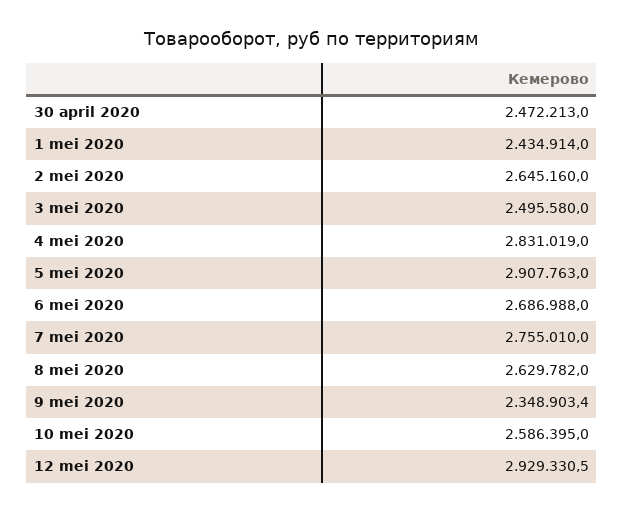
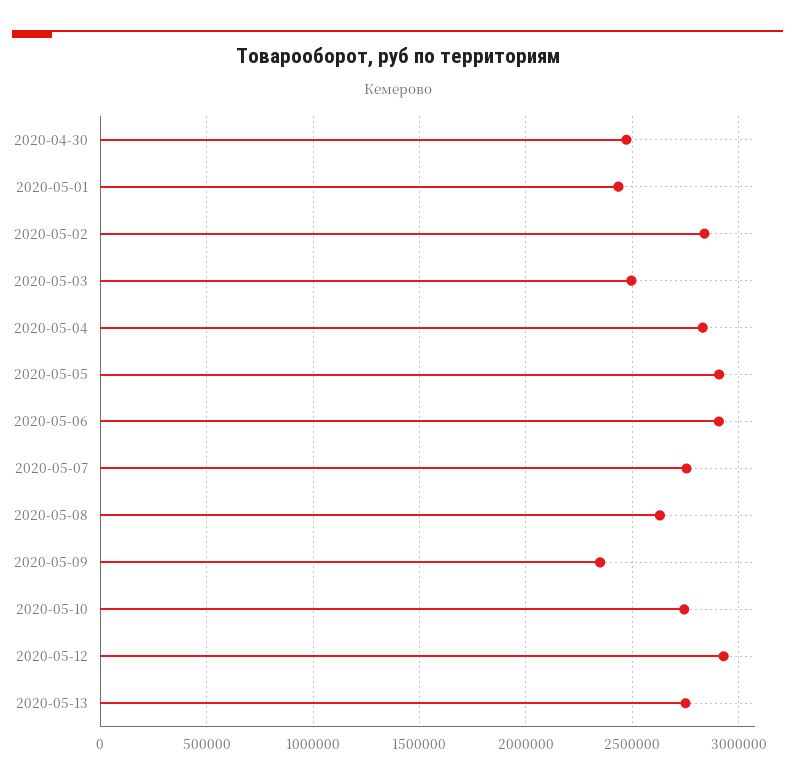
2 mei 2020: 2645160 -> 2850000
6 mei 2020: 2686988 -> 2900000
10 mei 2020: 2586395 -> 2750000
2020-05-13: none -> 2750000

